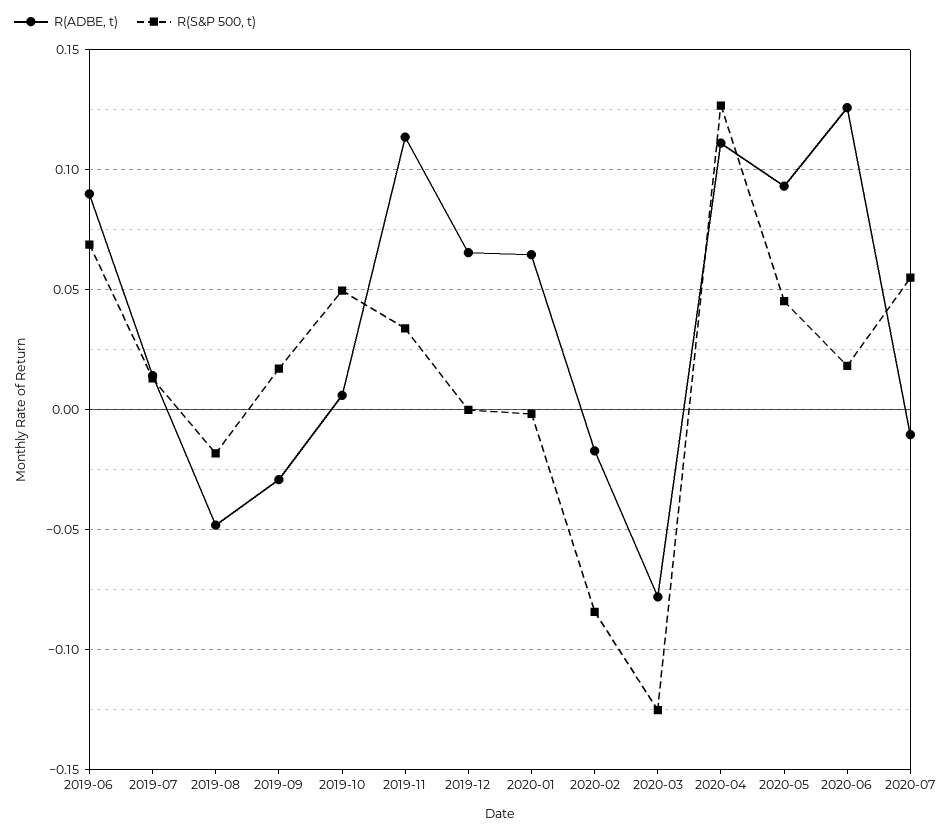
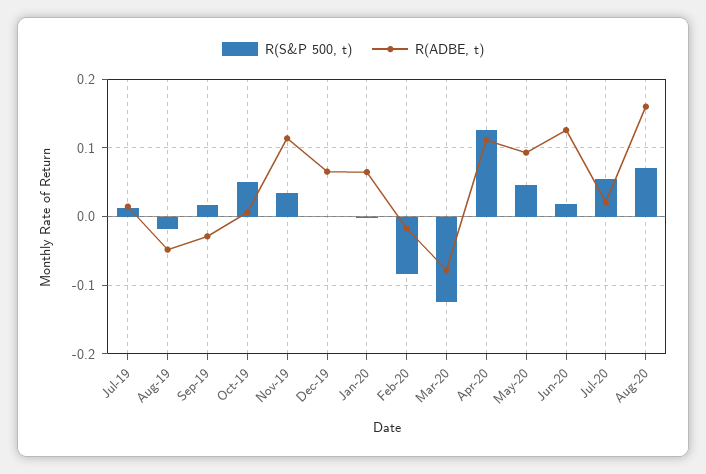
R(ADBE, t), 2019-06: 0.09 -> none
R(S&P 500, t), 2019-06: 0.07 -> none
R(ADBE, t), 2020-07: -0.01 -> 0.02
R(S&P 500, t), Aug-20: none -> 0.07
R(ADBE, t), Aug-20: none -> 0.16

